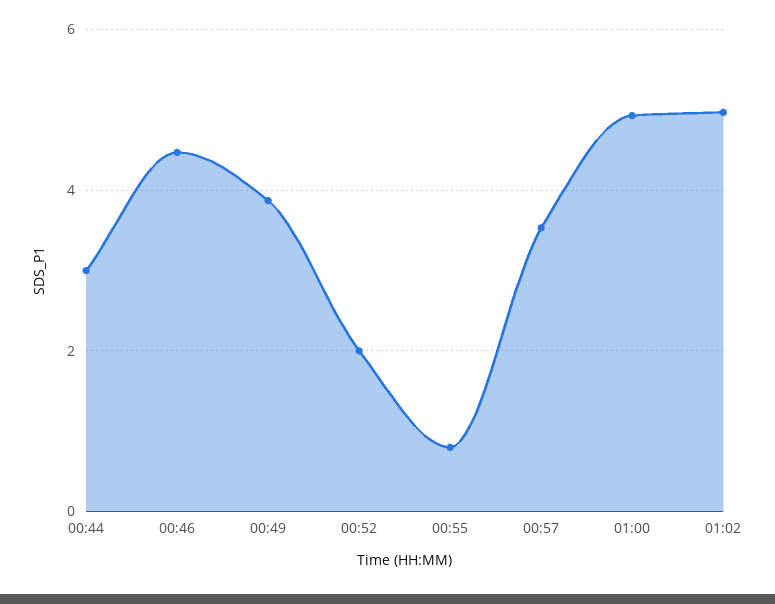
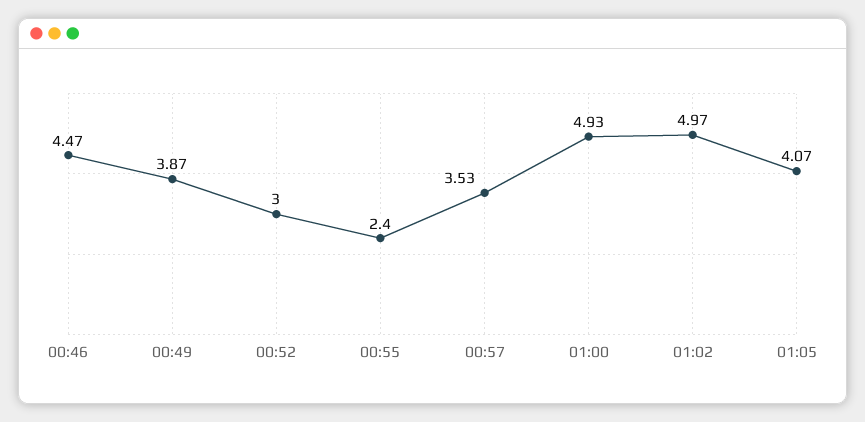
00:44: 3 -> none
00:52: 2 -> 3
00:55: 0.8 -> 2.4
01:05: none -> 4.07

